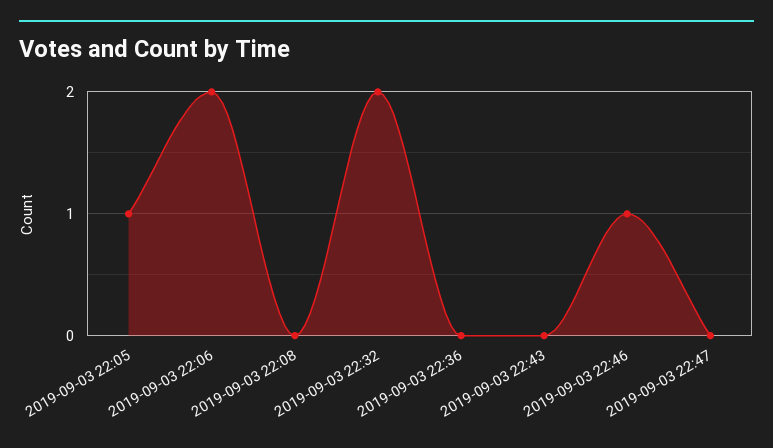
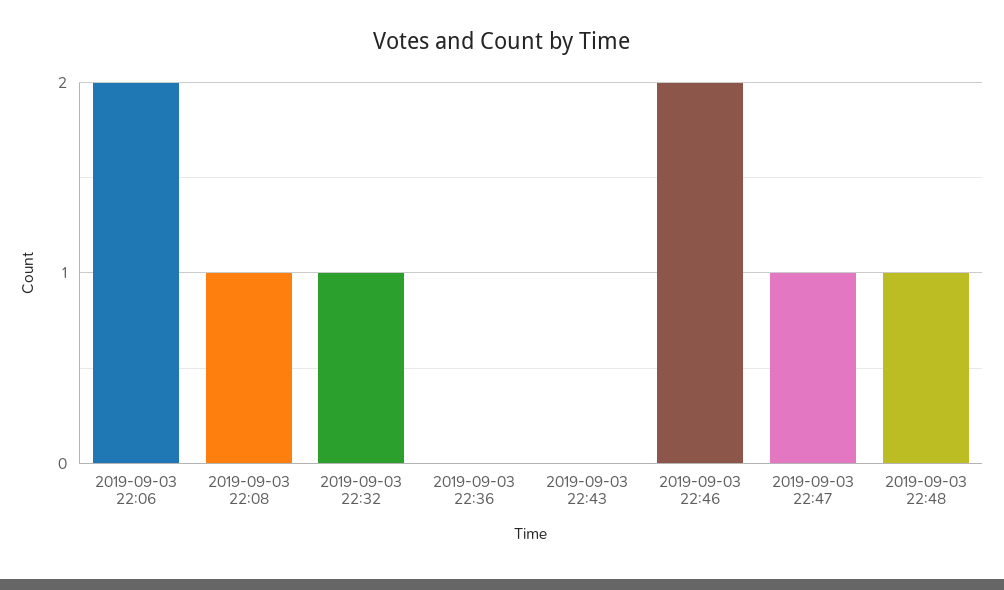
2019-09-03 22:05: 1 -> none
2019-09-03 22:08: 0 -> 1
2019-09-03 22:32: 2 -> 1
2019-09-03 22:46: 1 -> 2
2019-09-03 22:47: 0 -> 1
2019-09-03 22:48: none -> 1

